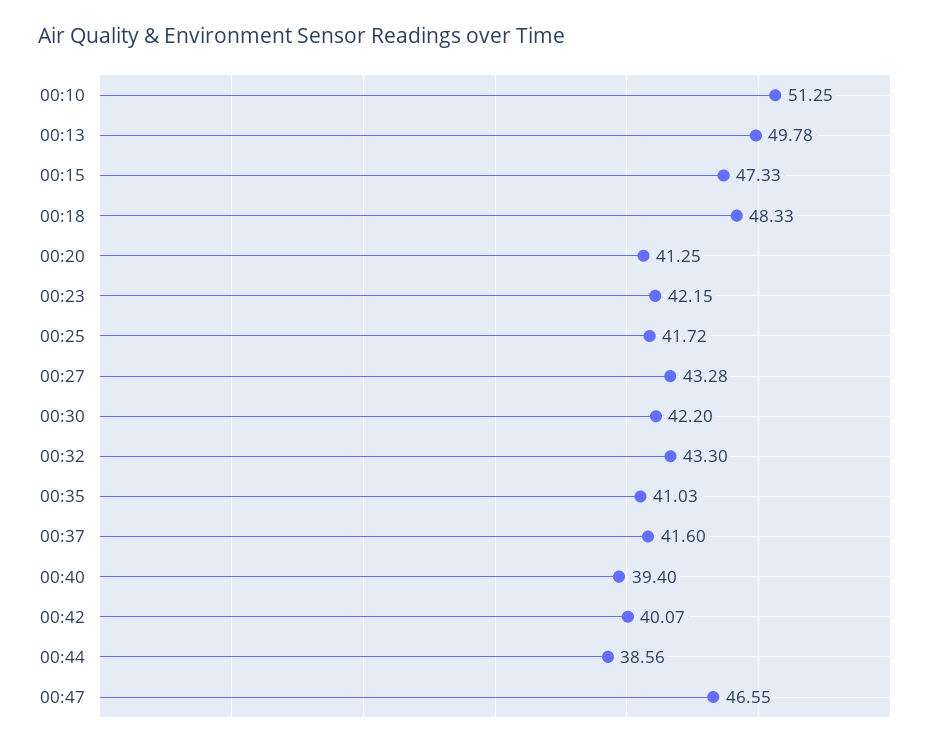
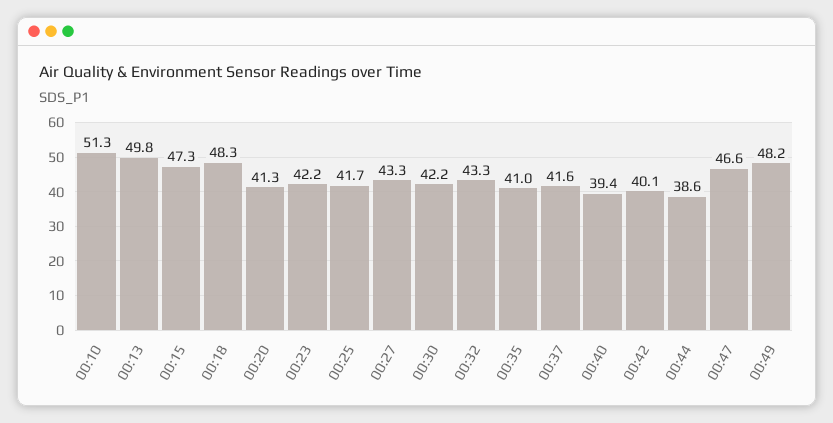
00:49: none -> 48.2

